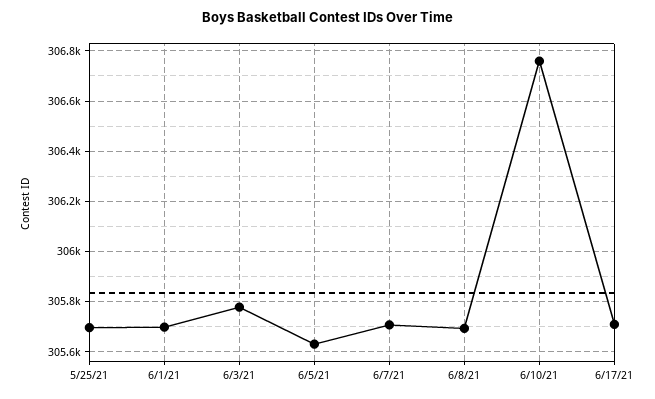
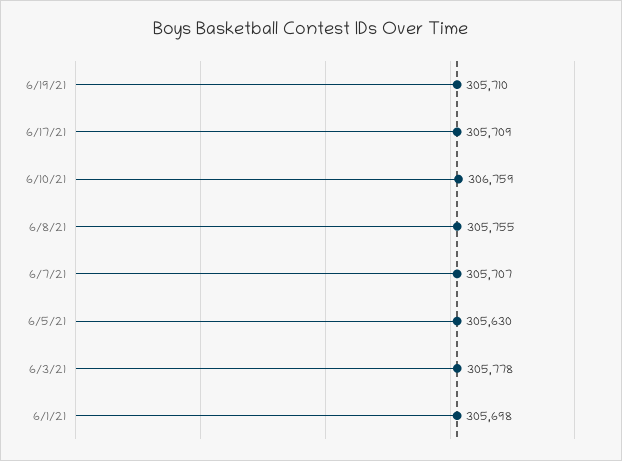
5/25/21: 305700 -> none
6/8/21: 305700 -> 305755
6/19/21: none -> 305710

